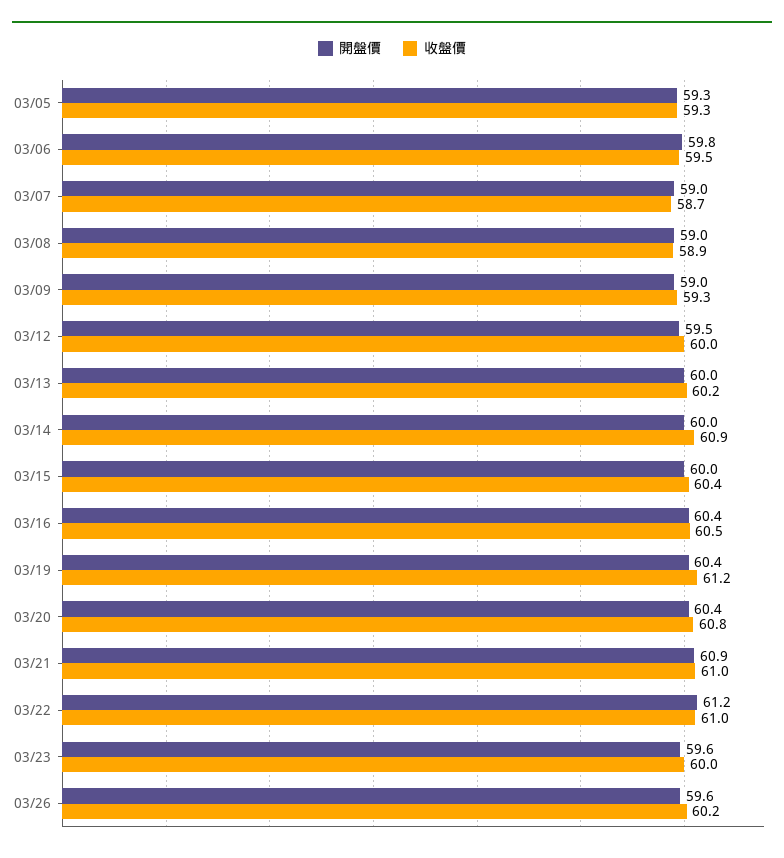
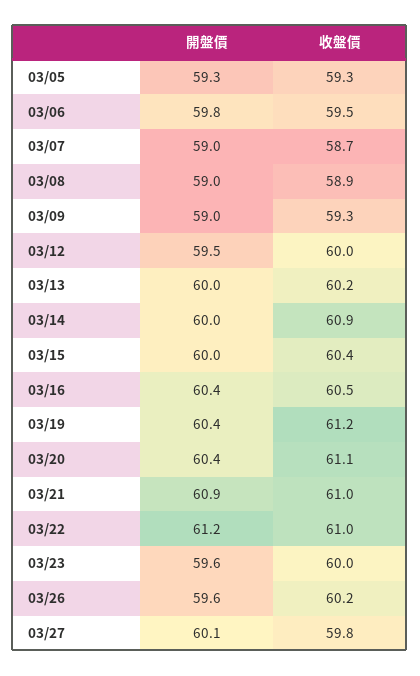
收盤價, 03/20: 60.8 -> 61.1
開盤價, 03/27: none -> 60.1
收盤價, 03/27: none -> 59.8

